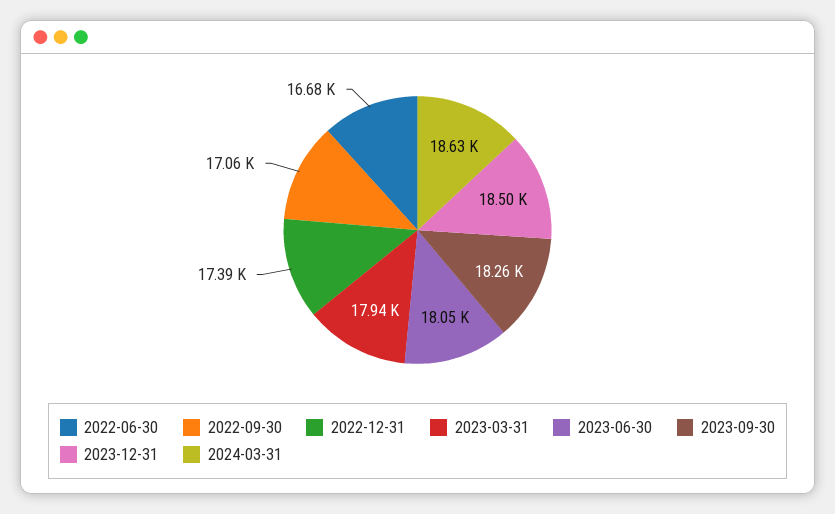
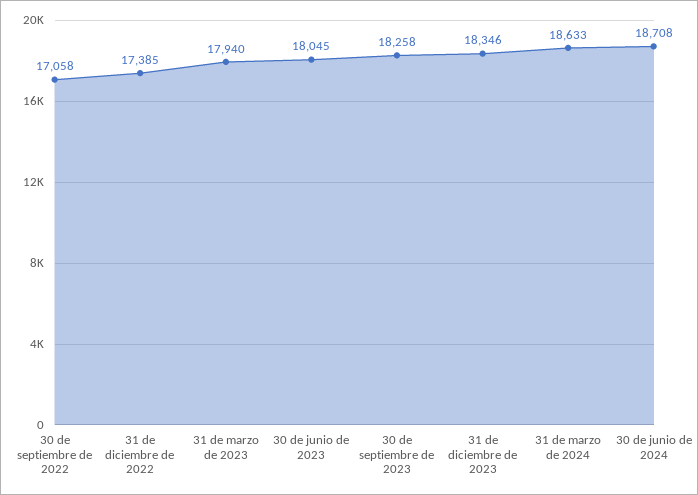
2022-06-30: 16680 -> none
2023-12-31: 18500 -> 18346
30 de junio de 2024: none -> 18708

